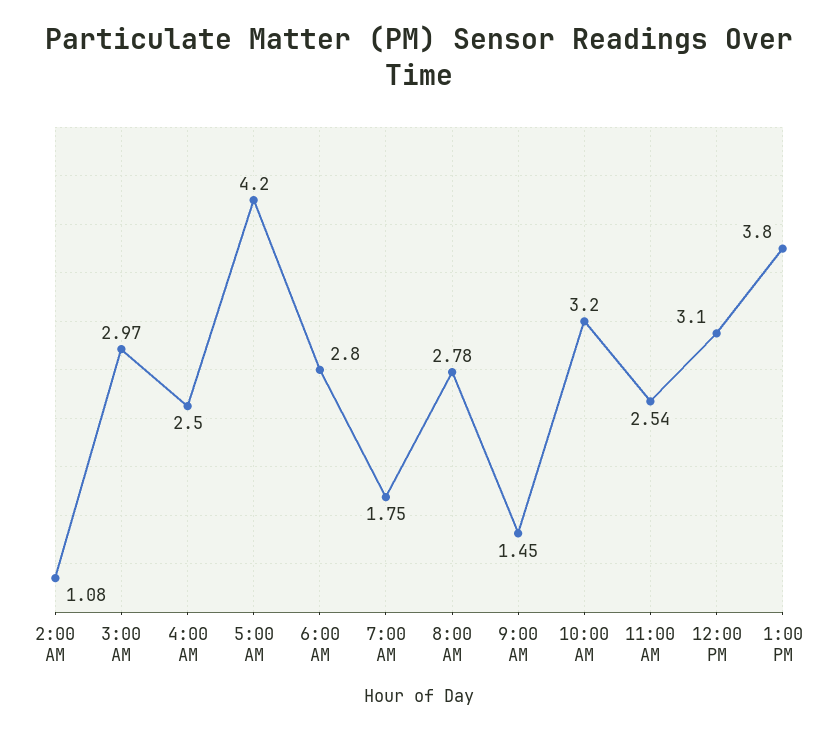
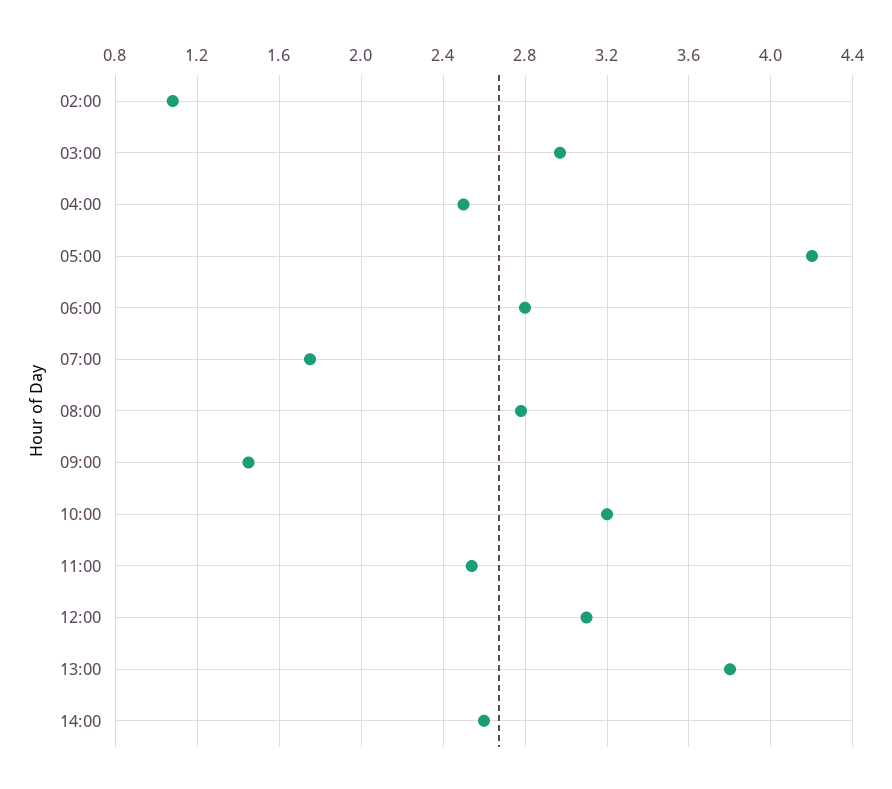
14:00: none -> 2.6

